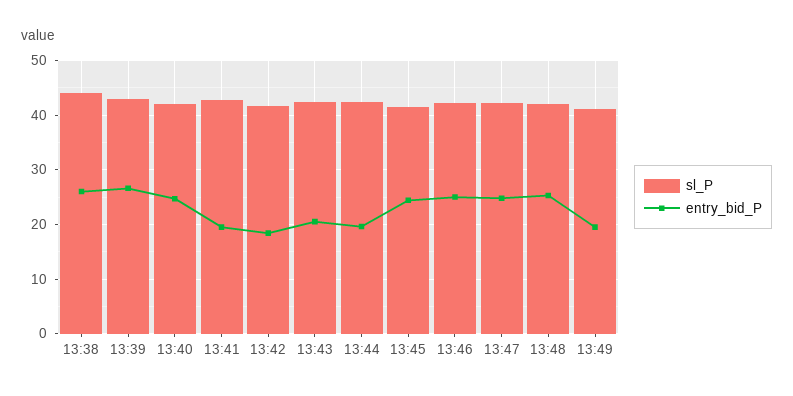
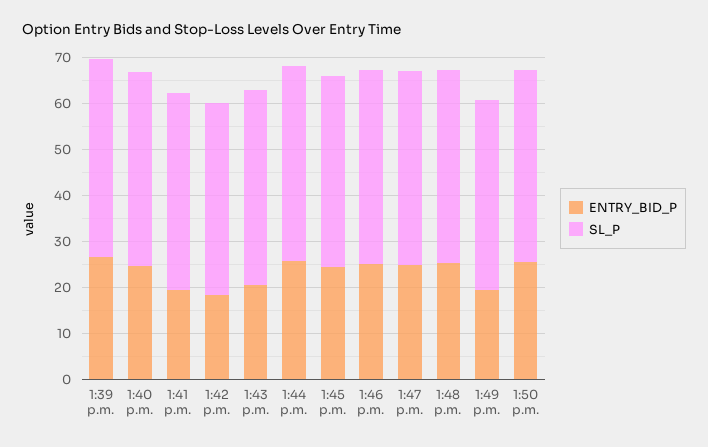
sl_P, 13:38: 44 -> none
entry_bid_P, 13:38: 26 -> none
entry_bid_P, 13:44: 20 -> 26
entry_bid_P, 1:50 p.m.: none -> 26
sl_P, 1:50 p.m.: none -> 42

